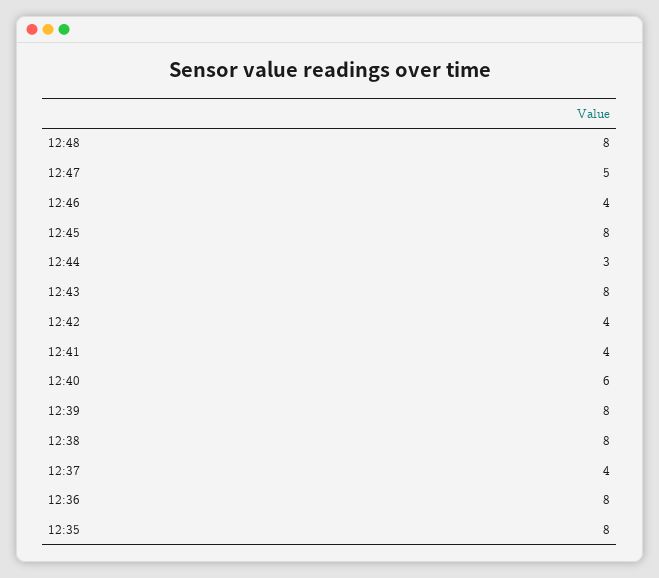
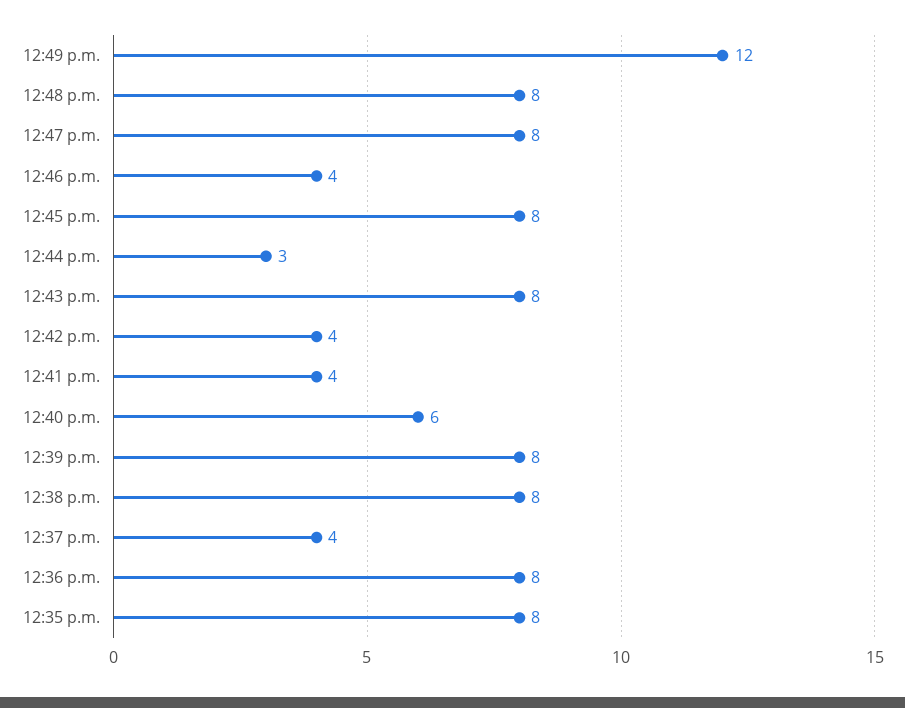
12:47: 5 -> 8
12:49 p.m.: none -> 12

